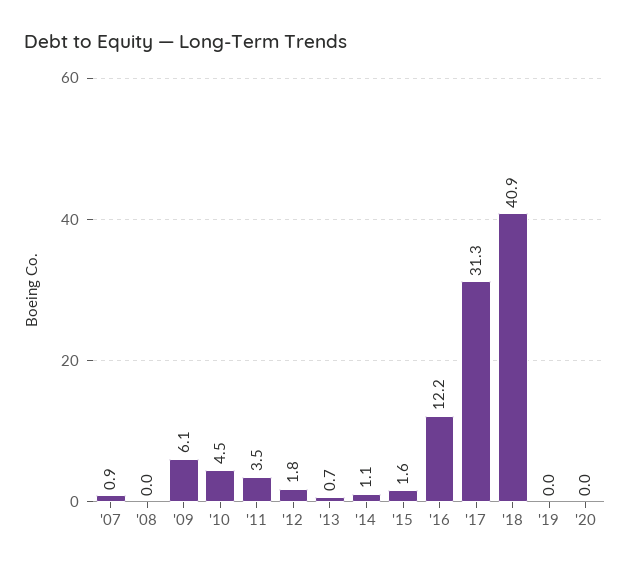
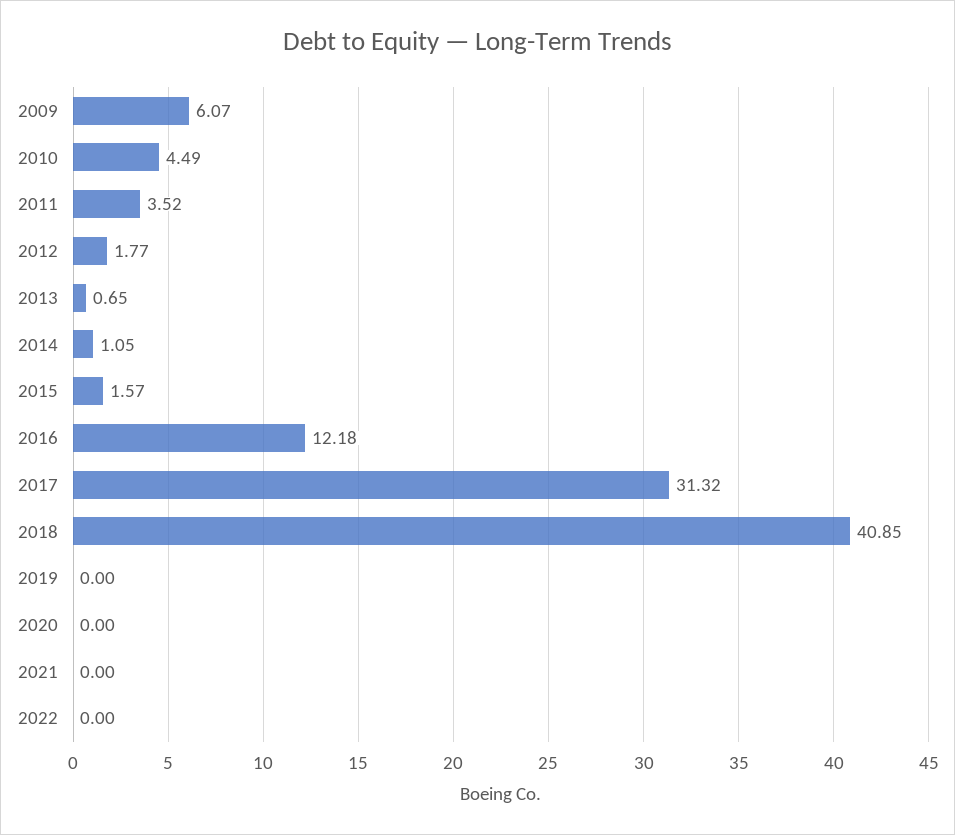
'07: 0.9 -> none
'08: 0 -> none
2021: none -> 0
2022: none -> 0

